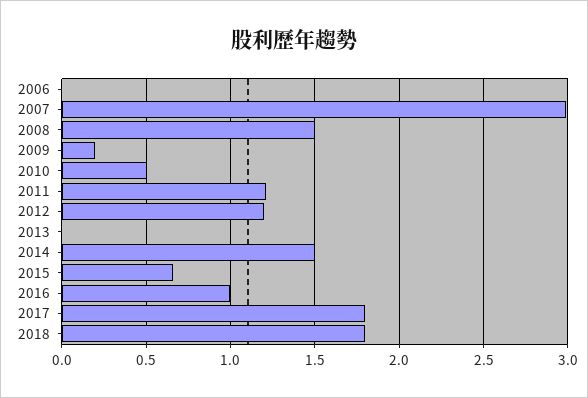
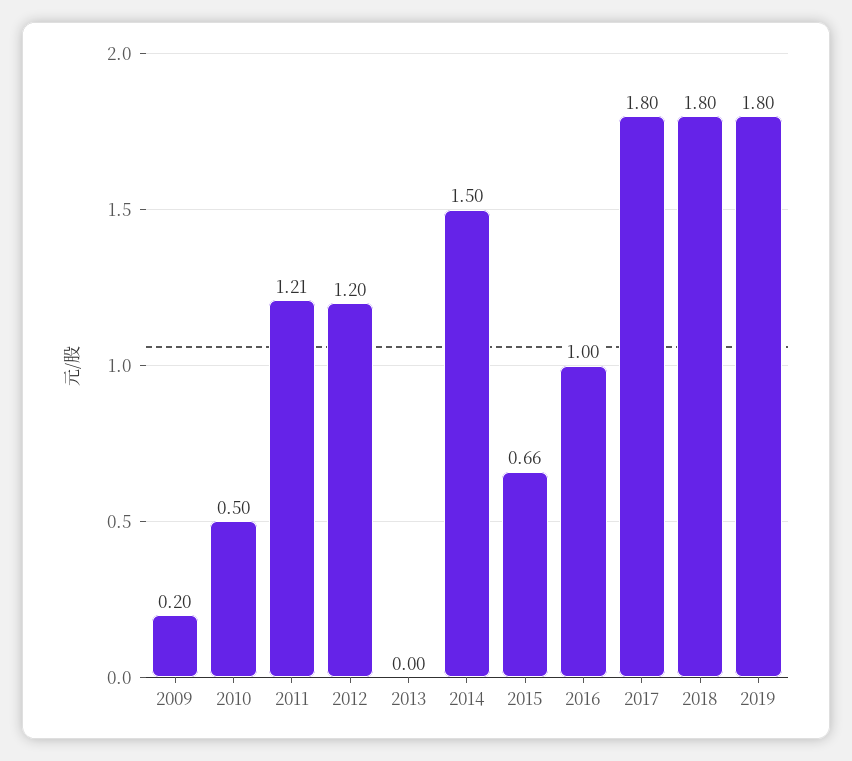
2006: 0 -> none
2007: 3 -> none
2008: 1.5 -> none
2019: none -> 1.8

